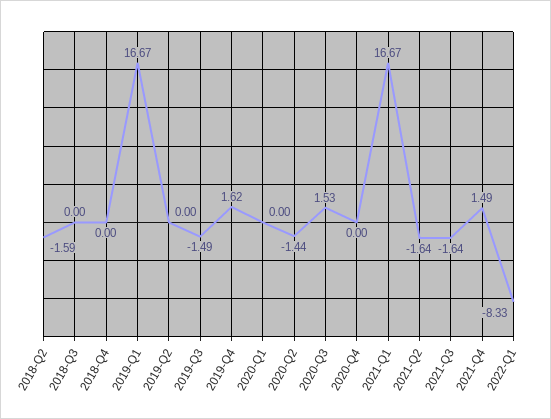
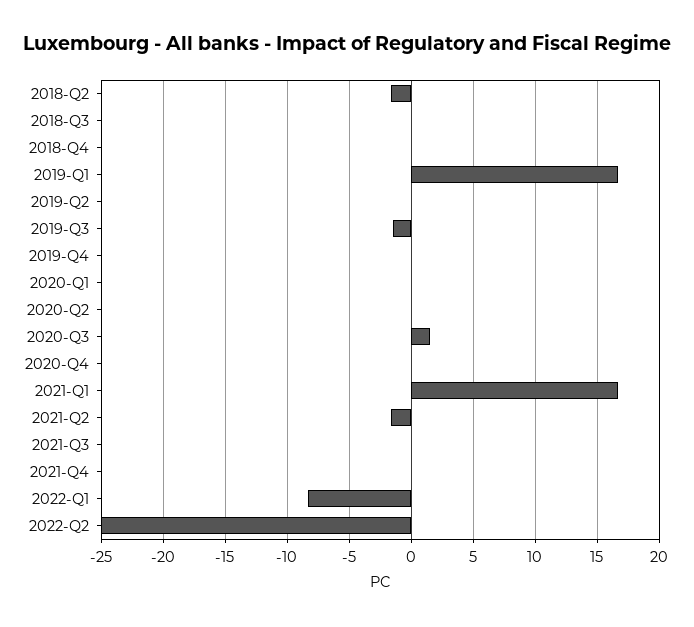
2019-Q4: 1.62 -> 0
2020-Q2: -1.44 -> 0
2021-Q3: -1.64 -> 0
2021-Q4: 1.49 -> 0
2022-Q2: none -> -25

